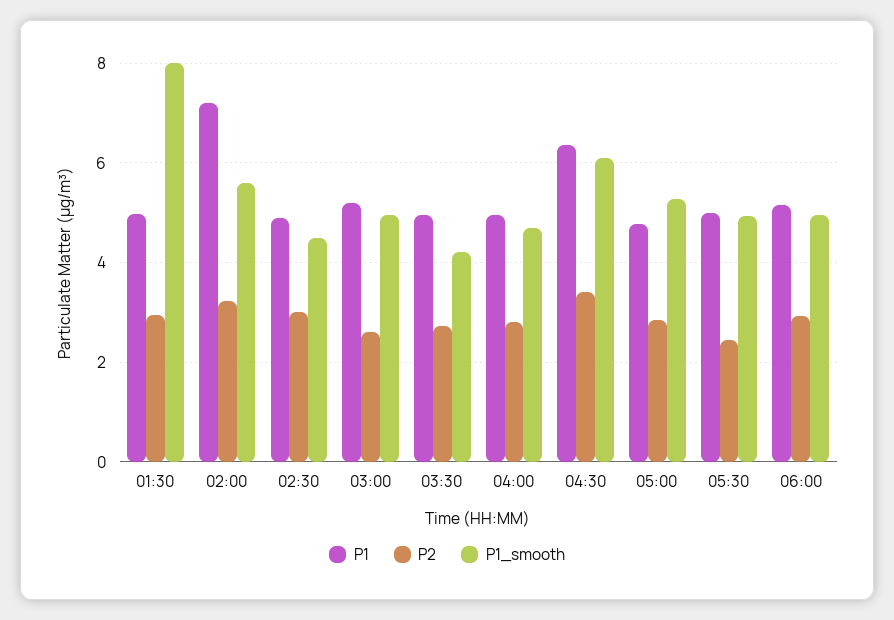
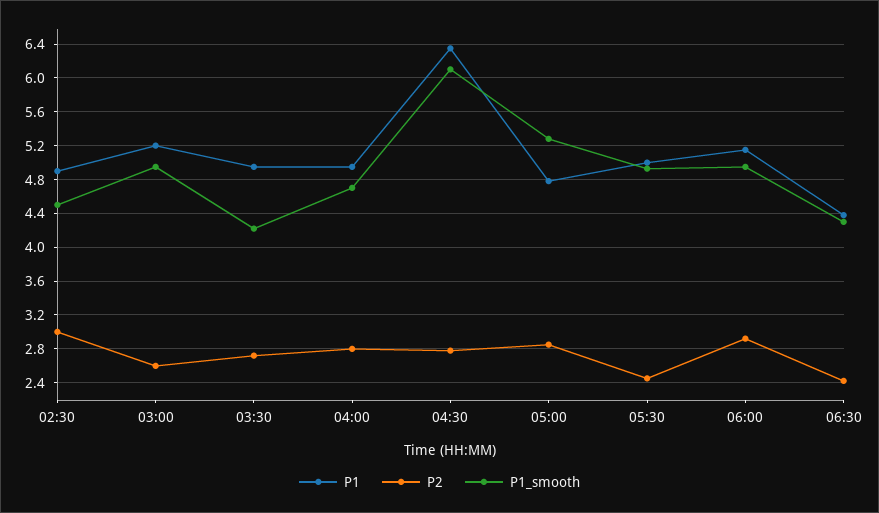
P1, 01:30: 5 -> none
P2, 01:30: 3 -> none
P1_smooth, 01:30: 8 -> none
P1, 02:00: 7.2 -> none
P2, 02:00: 3.2 -> none
P1_smooth, 02:00: 5.6 -> none
P2, 04:30: 3.4 -> 2.8
P1, 06:30: none -> 4.4
P2, 06:30: none -> 2.4
P1_smooth, 06:30: none -> 4.3

